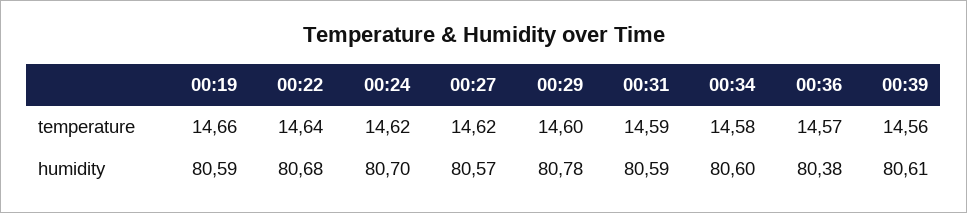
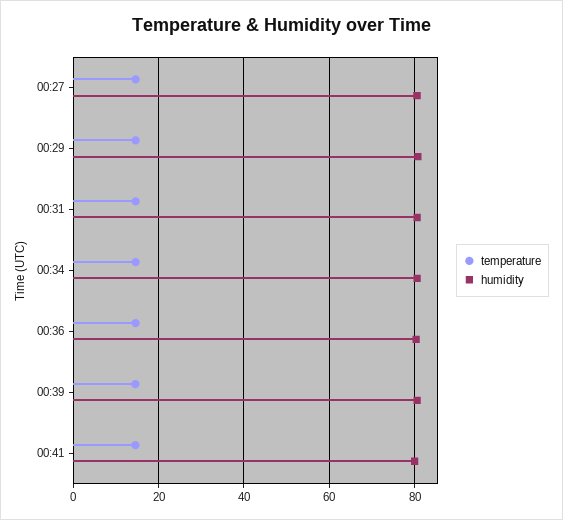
temperature, 00:19: 14.66 -> none
temperature, 00:22: 14.64 -> none
temperature, 00:24: 14.62 -> none
humidity, 00:19: 80.59 -> none
humidity, 00:22: 80.68 -> none
humidity, 00:24: 80.7 -> none
temperature, 00:41: none -> 14
humidity, 00:41: none -> 80

